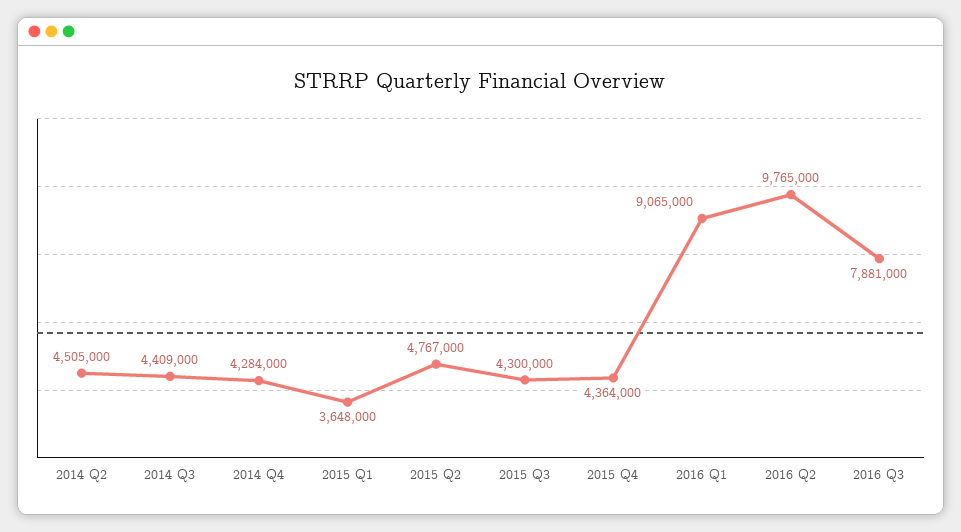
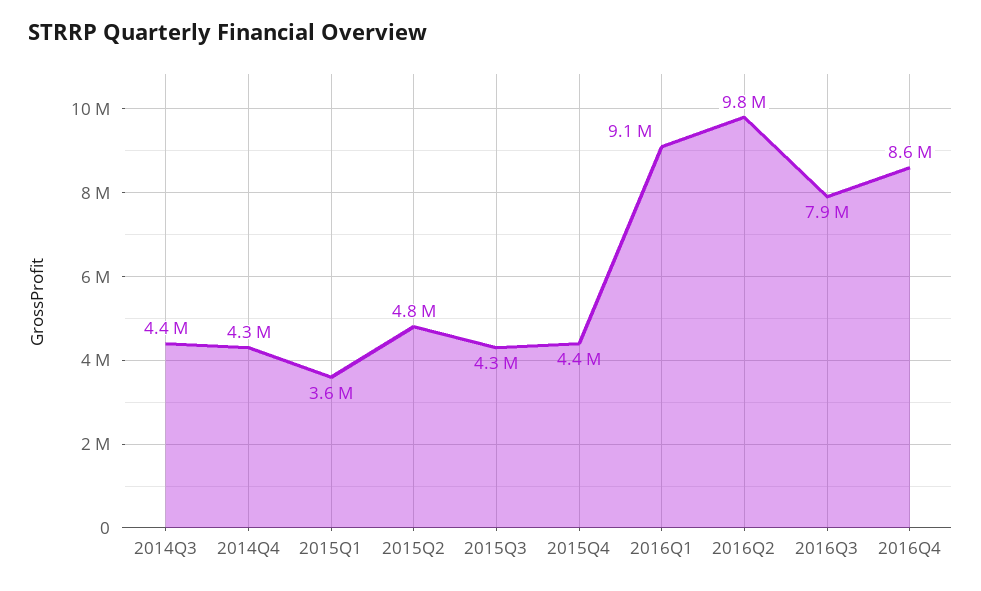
2014 Q2: 4505000 -> none
2016Q4: none -> 8600000

